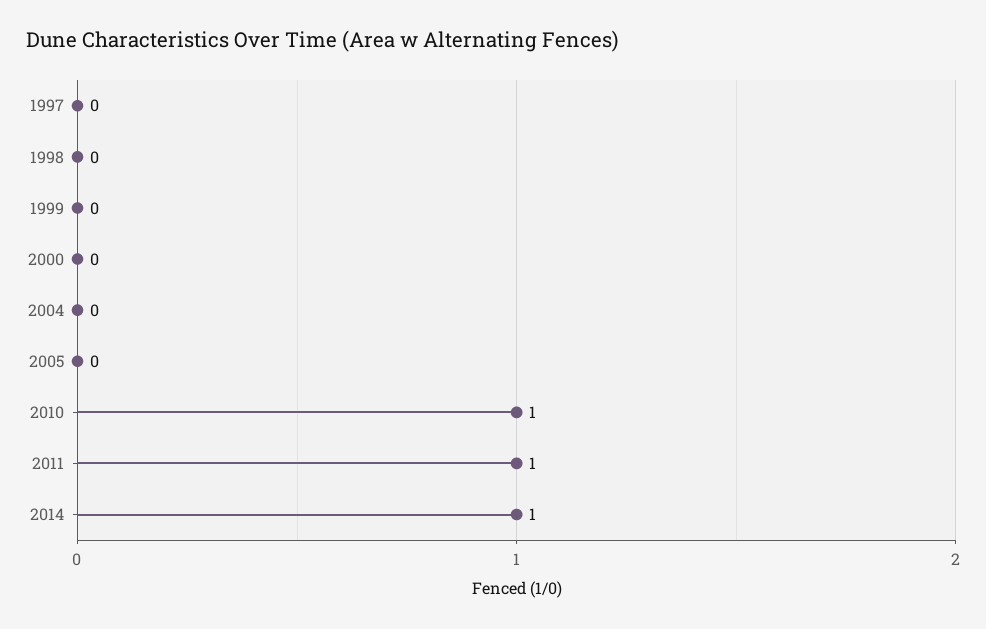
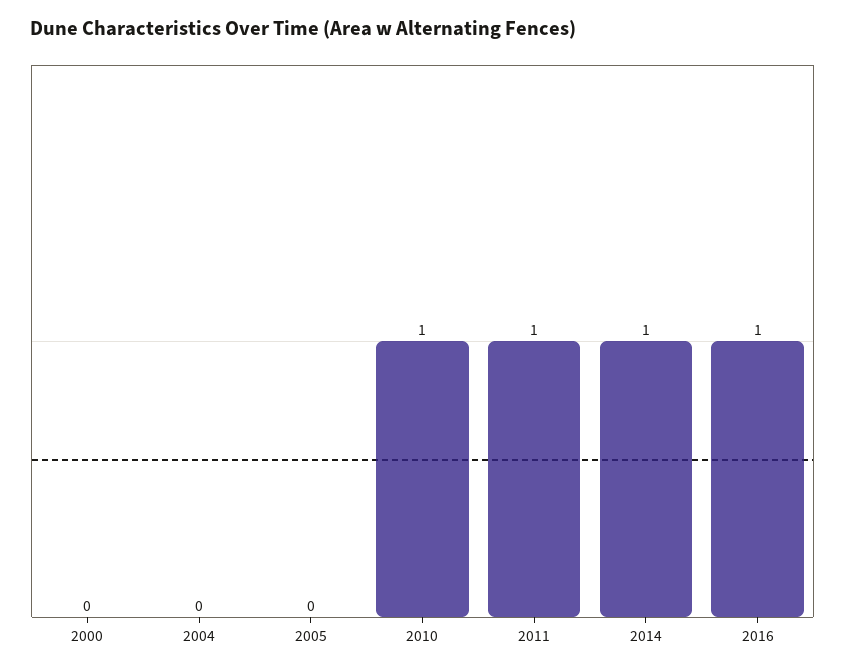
1997: 0 -> none
1998: 0 -> none
1999: 0 -> none
2016: none -> 1

